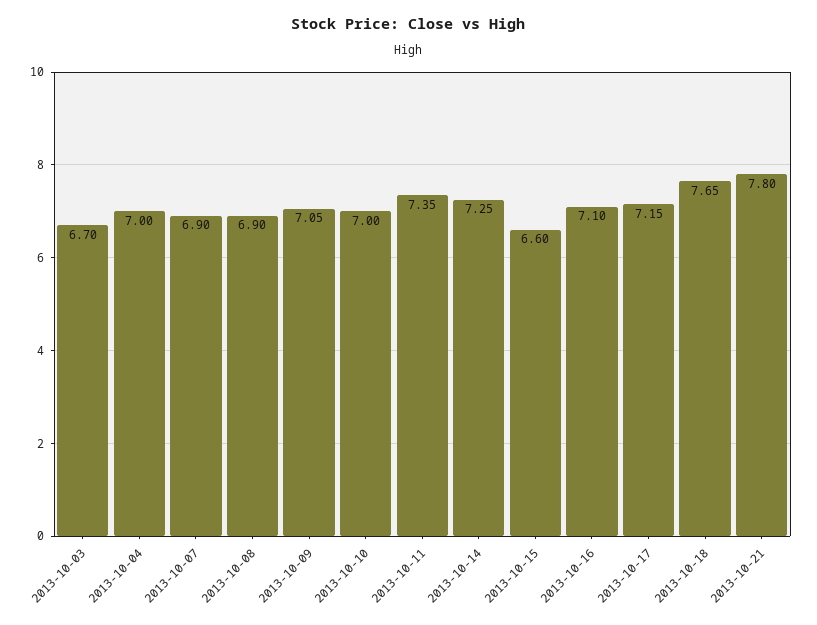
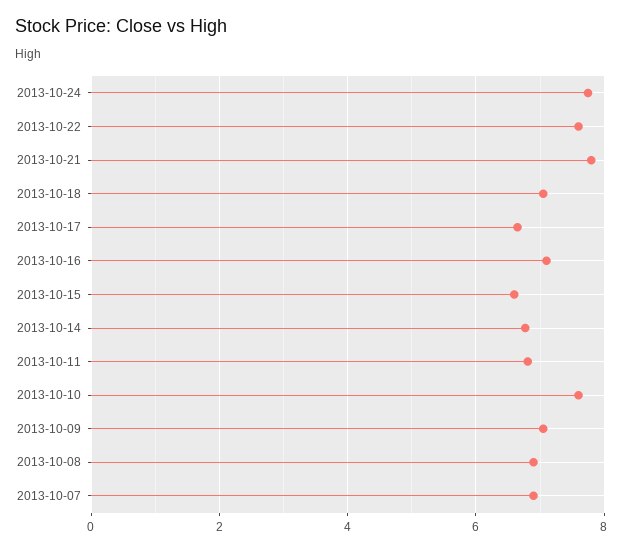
2013-10-03: 6.7 -> none
2013-10-04: 7 -> none
2013-10-10: 7 -> 7.6
2013-10-11: 7.35 -> 6.8
2013-10-14: 7.25 -> 6.8
2013-10-17: 7.15 -> 6.6
2013-10-18: 7.65 -> 7
2013-10-24: none -> 7.8
2013-10-22: none -> 7.6

